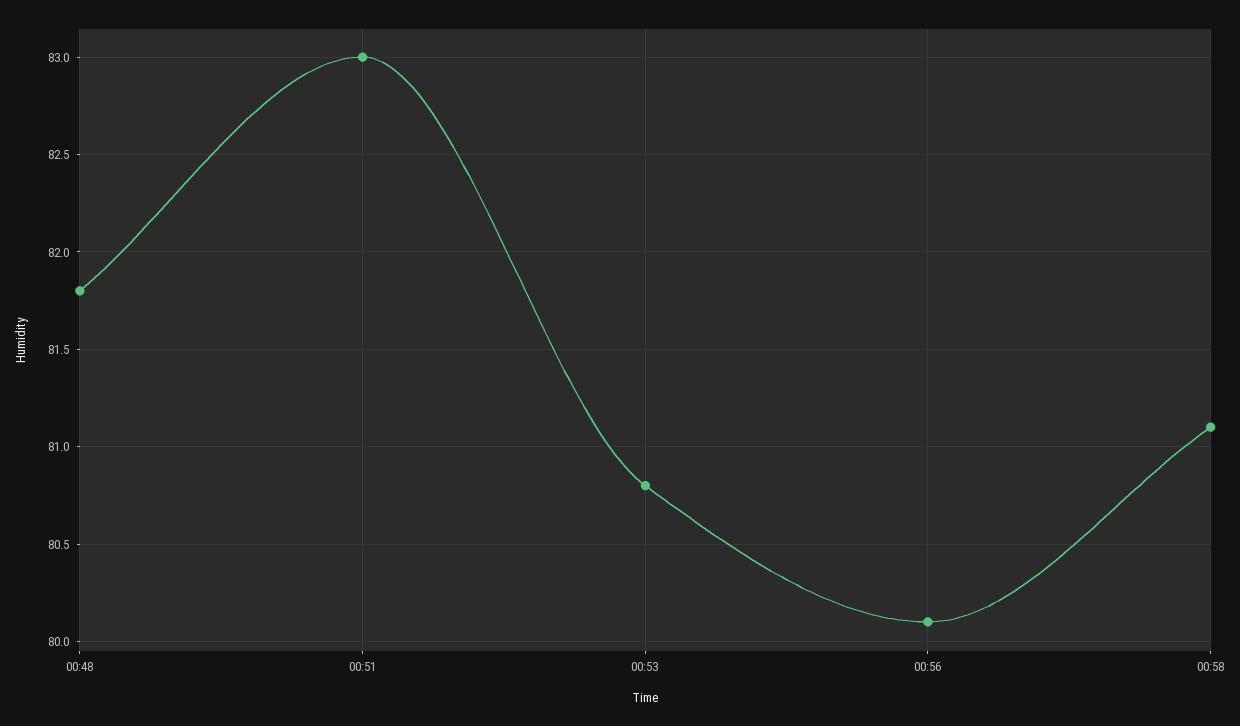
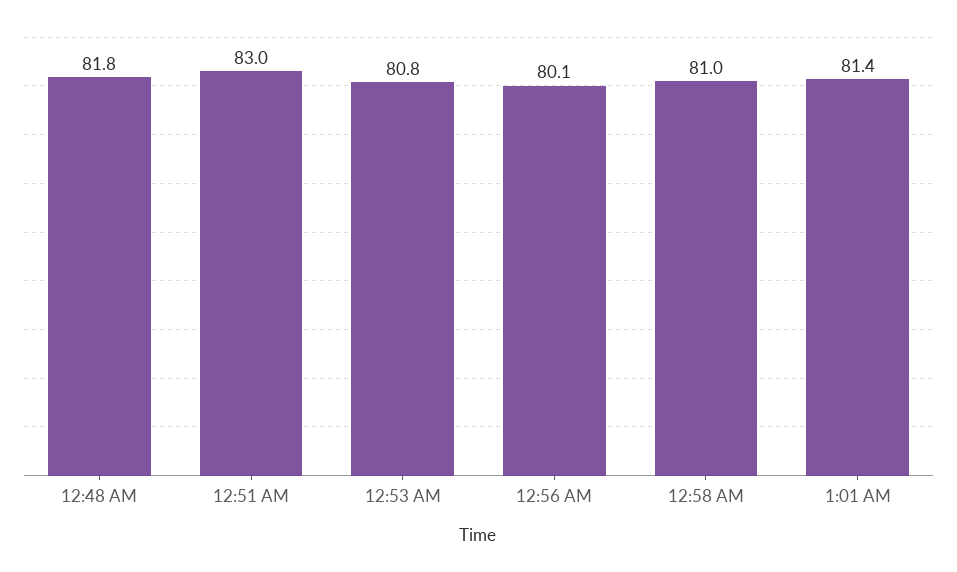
00:58: 81.1 -> 81
1:01 AM: none -> 81.4

